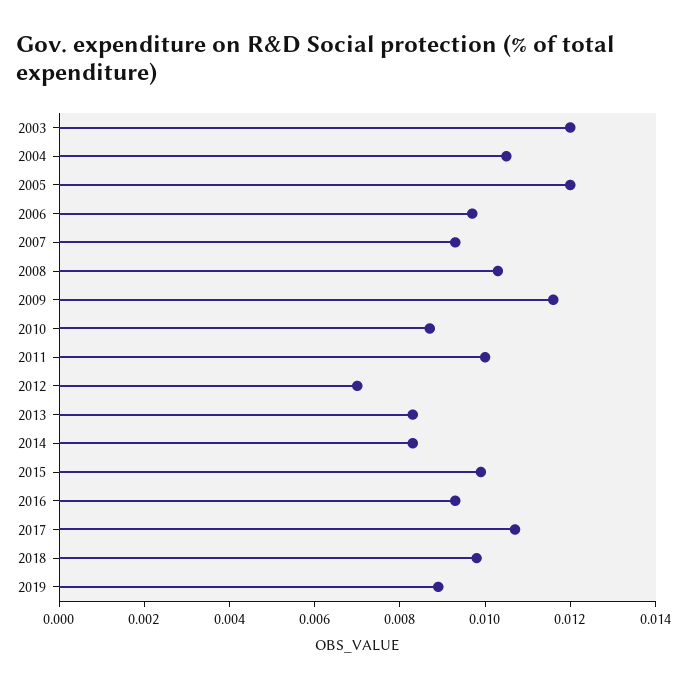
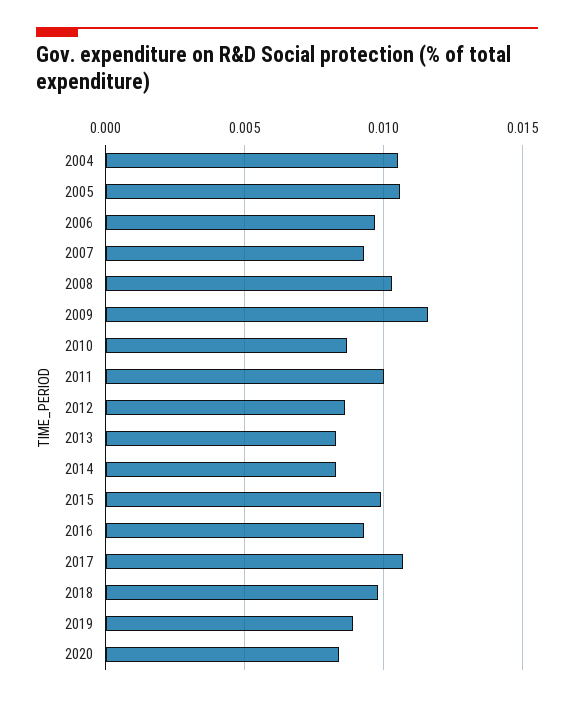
2003: 0.012 -> none
2005: 0.012 -> 0.0105
2012: 0.007 -> 0.0085
2020: none -> 0.0085

